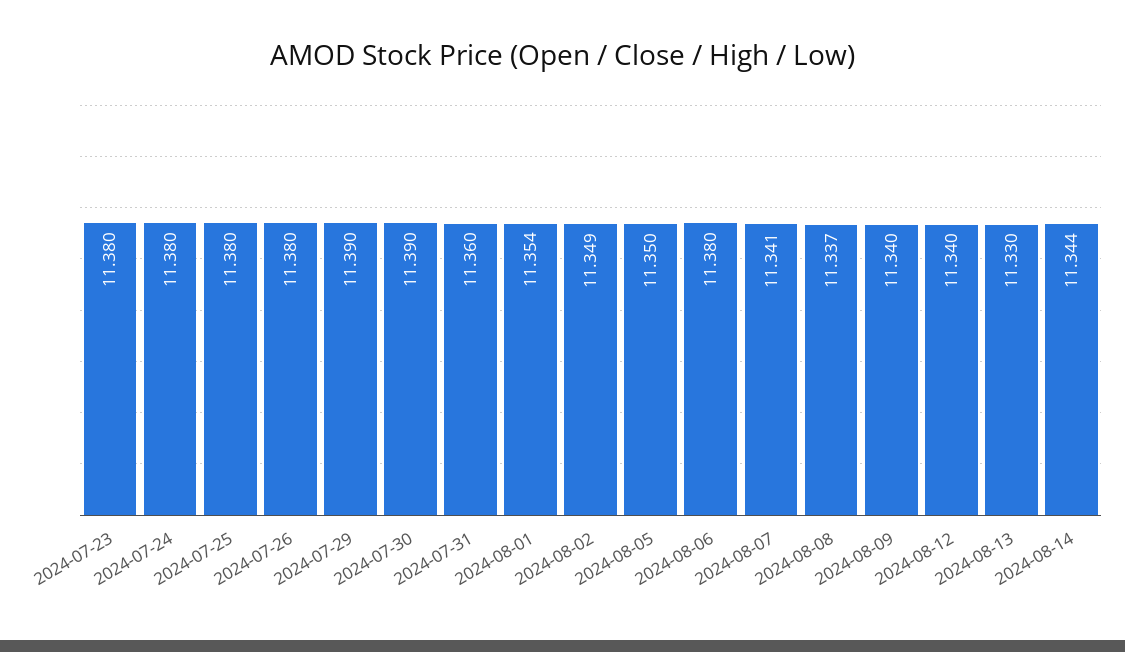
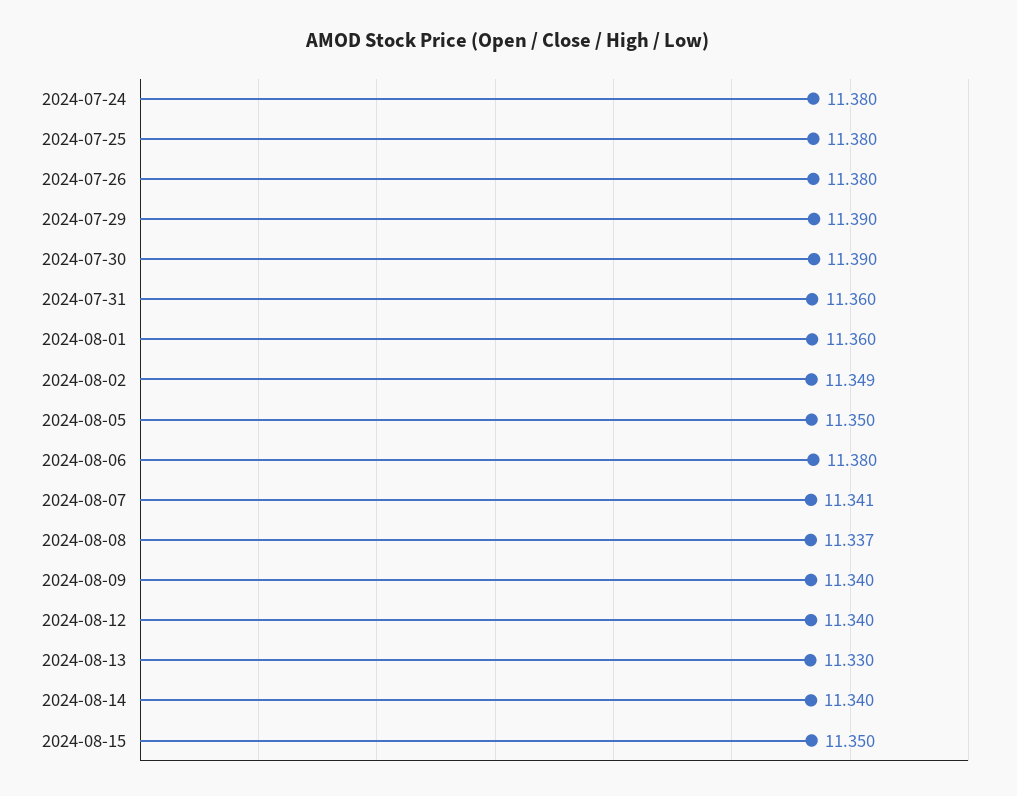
2024-07-23: 11.38 -> none
2024-08-01: 11.354 -> 11.36
2024-08-14: 11.344 -> 11.34
2024-08-15: none -> 11.35

